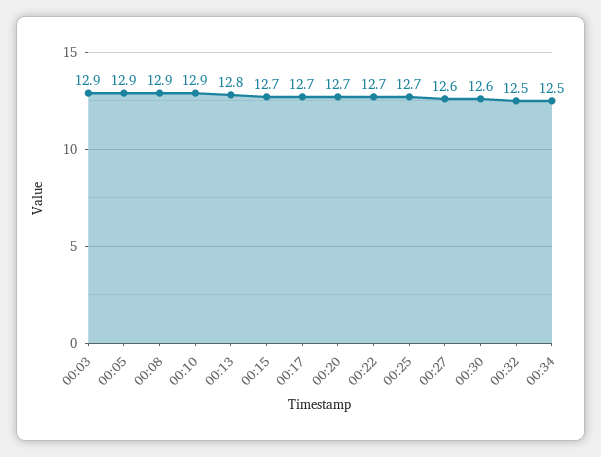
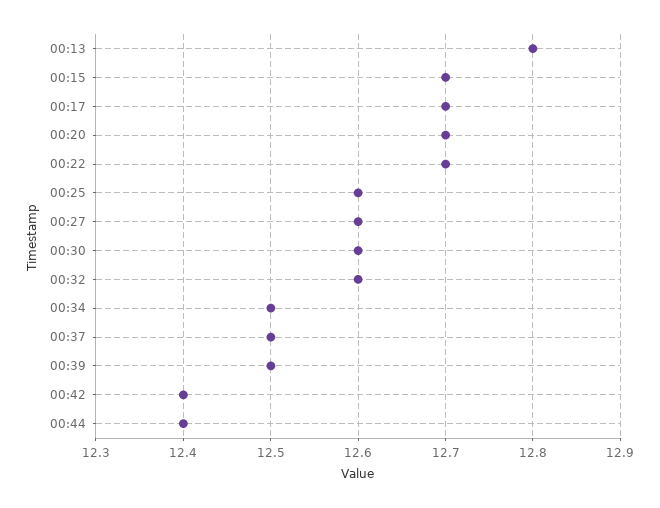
00:03: 12.9 -> none
00:05: 12.9 -> none
00:08: 12.9 -> none
00:10: 12.9 -> none
00:25: 12.7 -> 12.6
00:32: 12.5 -> 12.6
00:37: none -> 12.5
00:39: none -> 12.5
00:42: none -> 12.4
00:44: none -> 12.4

